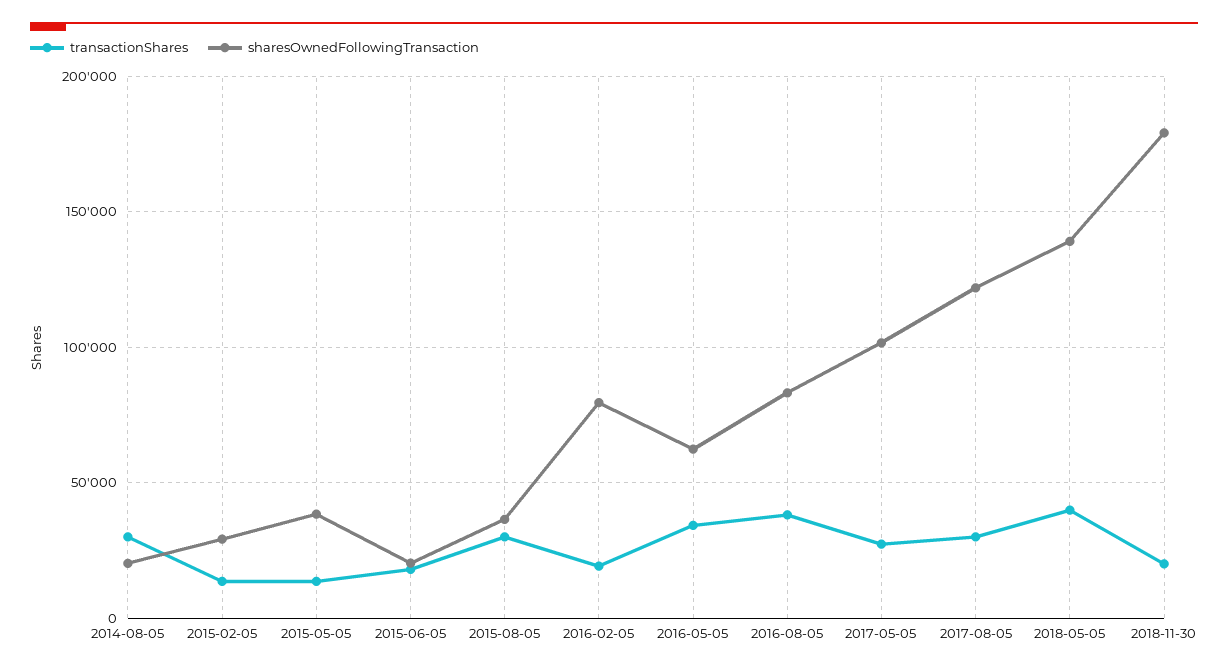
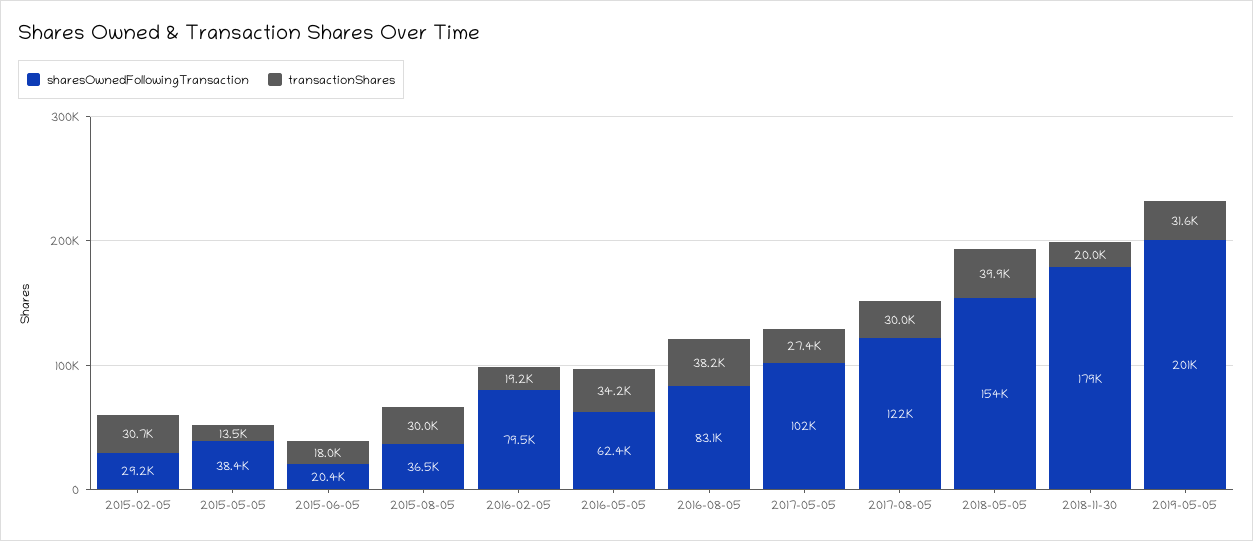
transactionShares, 2014-08-05: 30000 -> none
sharesOwnedFollowingTransaction, 2014-08-05: 20000 -> none
transactionShares, 2015-02-05: 15000 -> 30700
sharesOwnedFollowingTransaction, 2018-05-05: 140000 -> 154000
sharesOwnedFollowingTransaction, 2019-05-05: none -> 201000
transactionShares, 2019-05-05: none -> 31600

